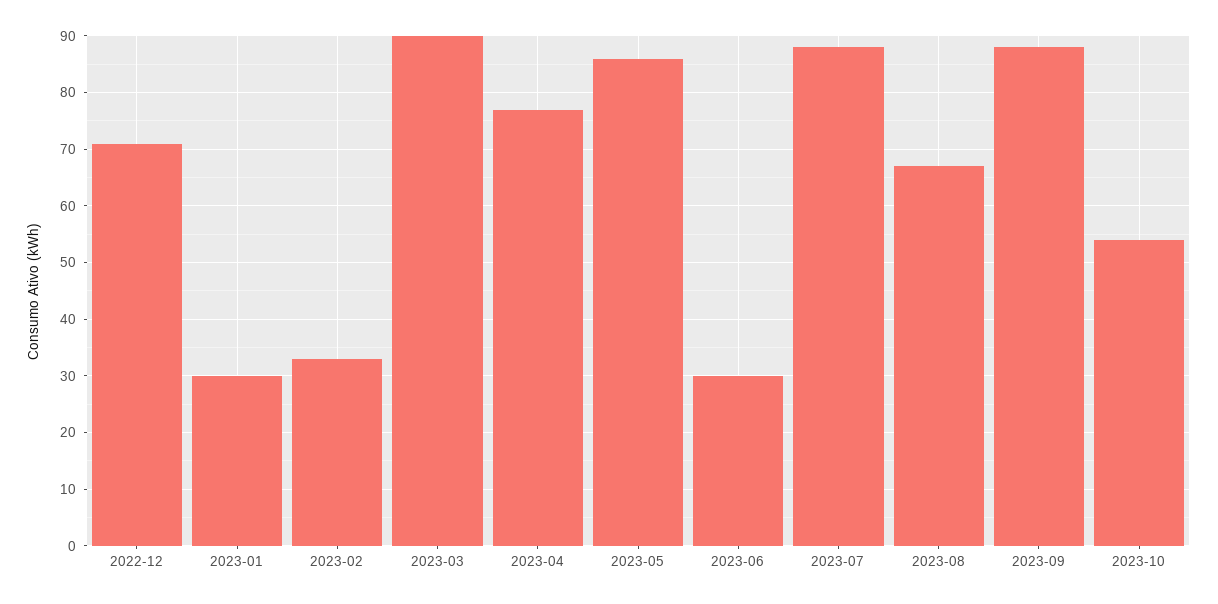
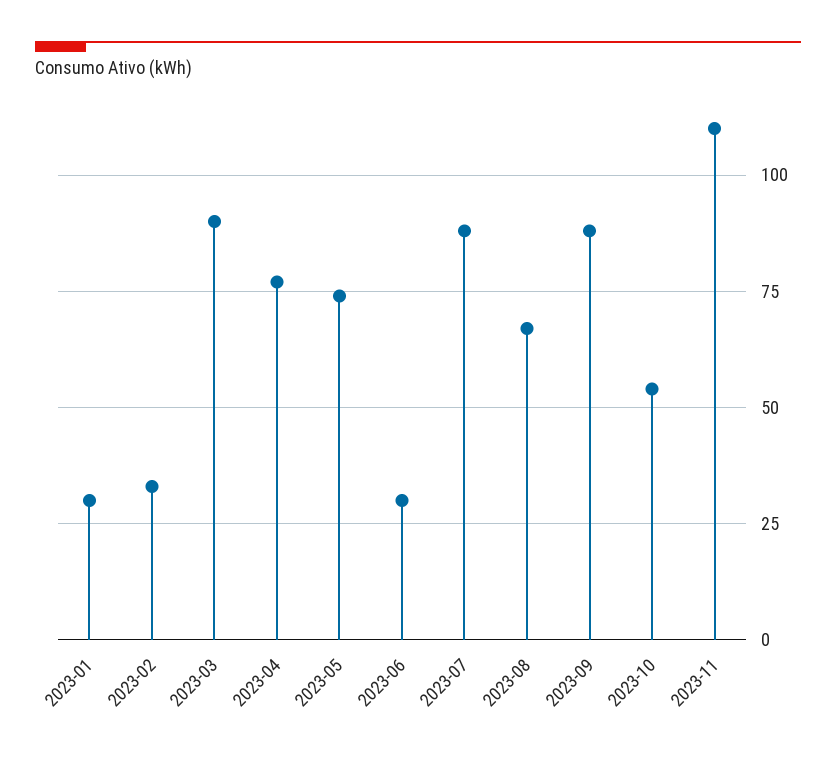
2022-12: 70 -> none
2023-05: 85 -> 75
2023-11: none -> 110

